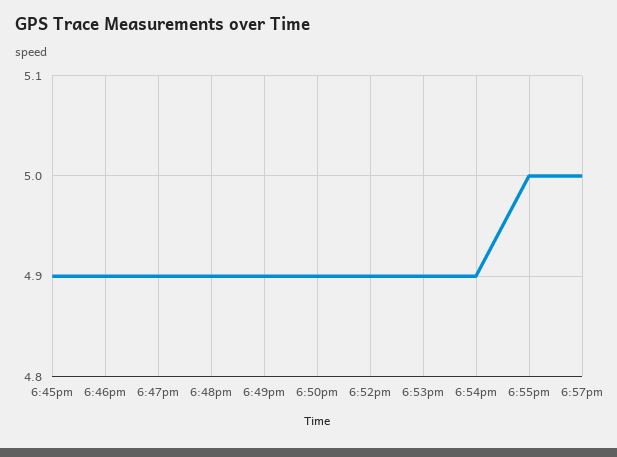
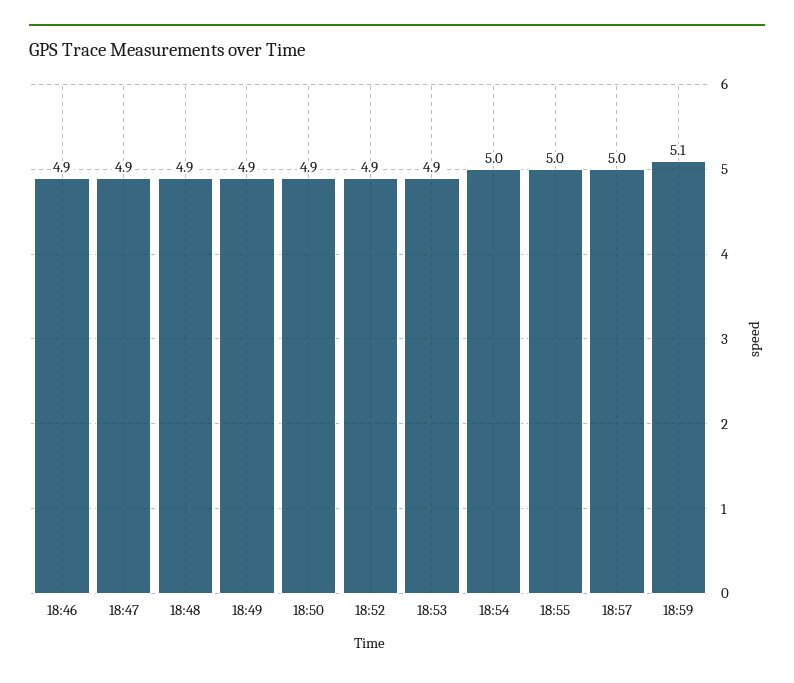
6:45pm: 4.9 -> none
6:54pm: 4.9 -> 5
18:59: none -> 5.1

